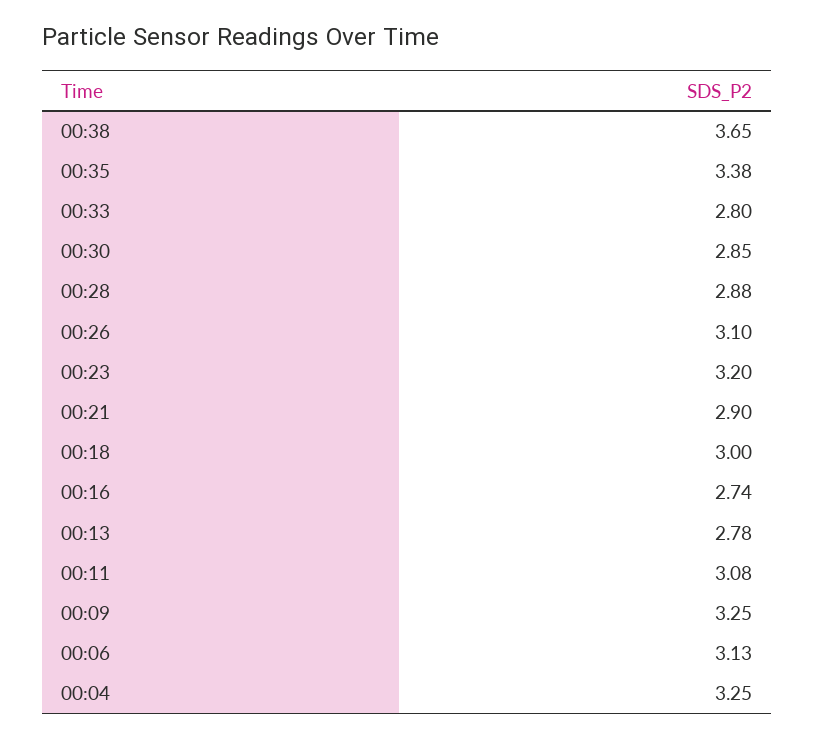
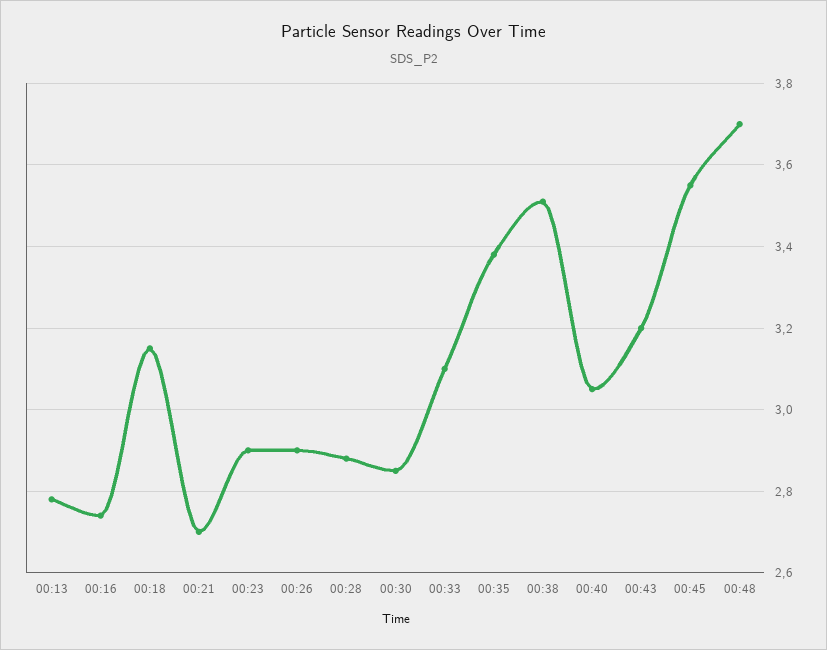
00:38: 3.65 -> 3.5
00:33: 2.8 -> 3.1
00:26: 3.1 -> 2.9
00:23: 3.2 -> 2.9
00:21: 2.9 -> 2.7
00:18: 3 -> 3.15
00:11: 3.08 -> none
00:09: 3.25 -> none
00:06: 3.13 -> none
00:04: 3.25 -> none
00:40: none -> 3.05
00:43: none -> 3.2
00:45: none -> 3.55
00:48: none -> 3.7

